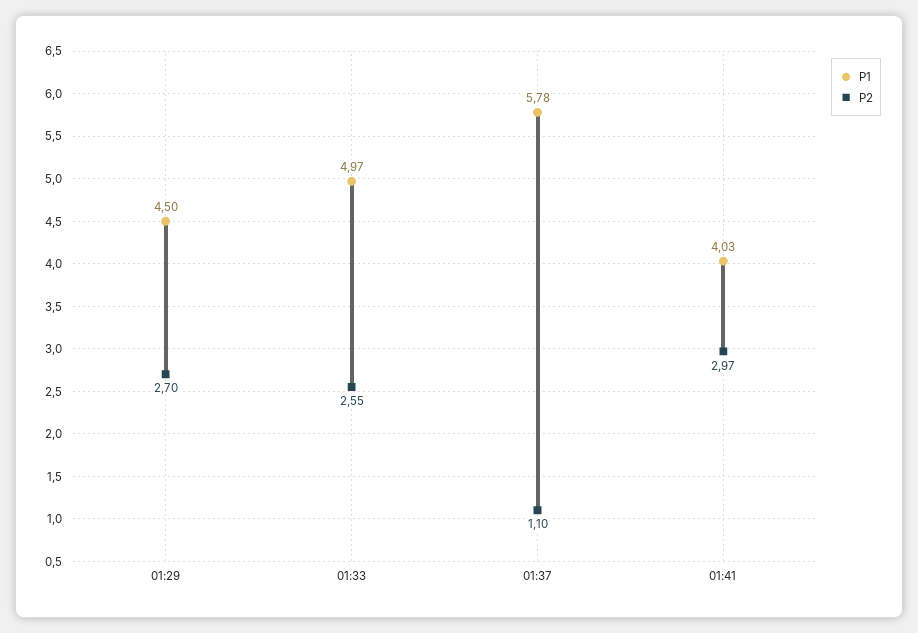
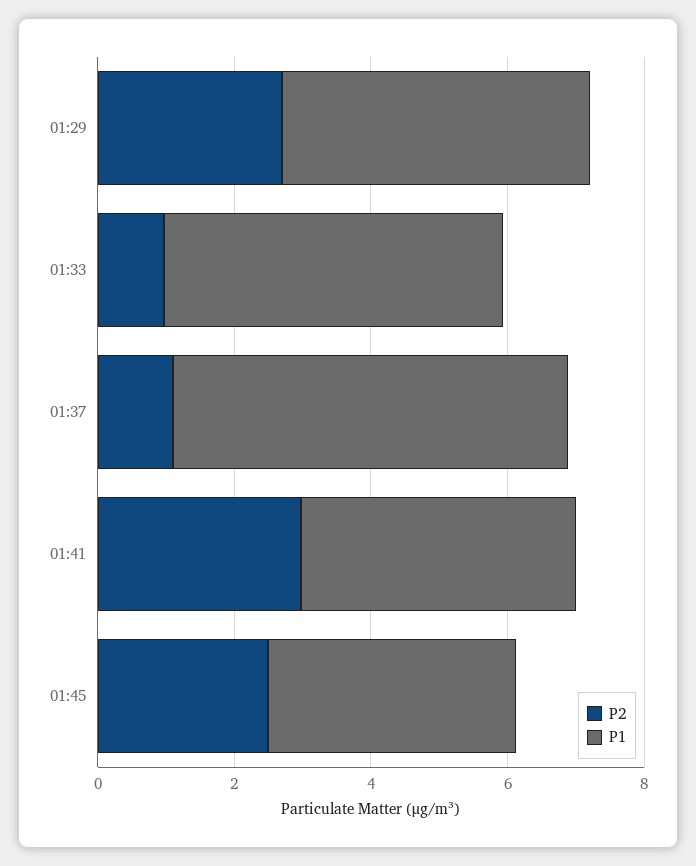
P2, 01:33: 2.55 -> 1
P2, 01:45: none -> 2.5
P1, 01:45: none -> 3.5

